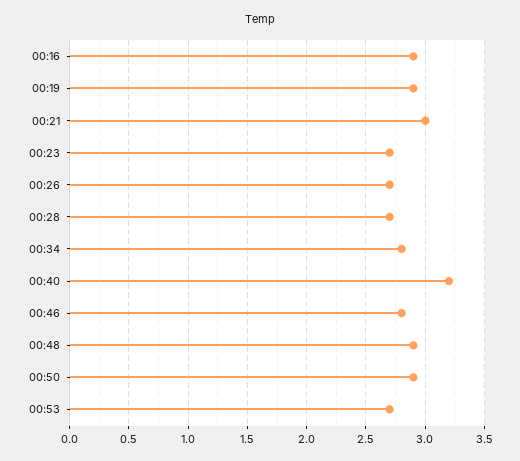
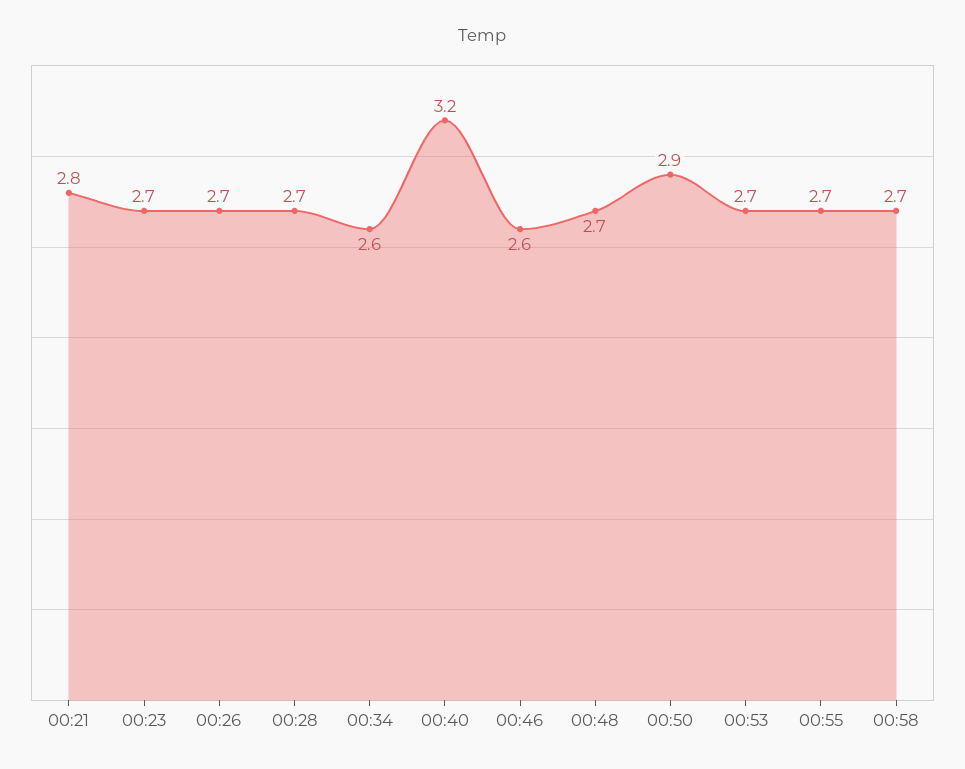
00:16: 2.9 -> none
00:19: 2.9 -> none
00:21: 3 -> 2.8
00:34: 2.8 -> 2.6
00:46: 2.8 -> 2.6
00:48: 2.9 -> 2.7
00:55: none -> 2.7
00:58: none -> 2.7

